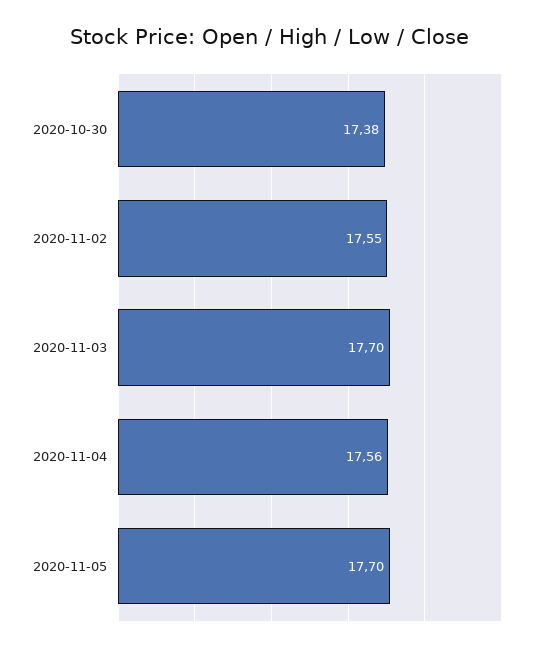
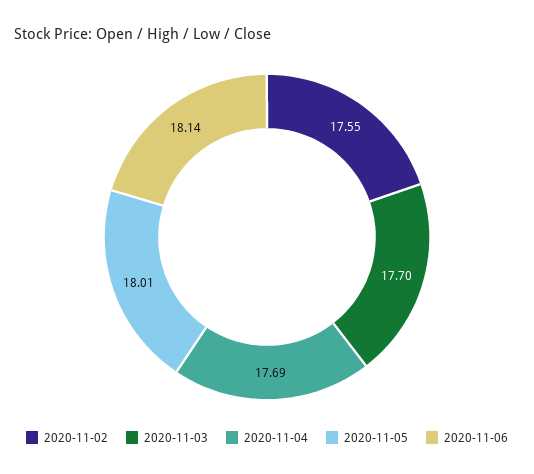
2020-10-30: 17.38 -> none
2020-11-04: 17.56 -> 17.69
2020-11-05: 17.7 -> 18.01
2020-11-06: none -> 18.14

